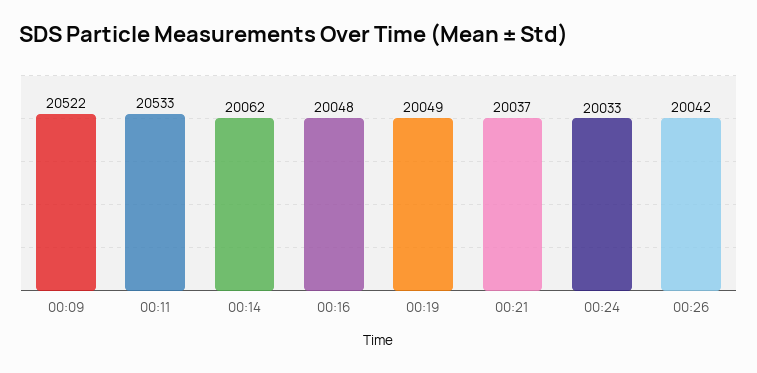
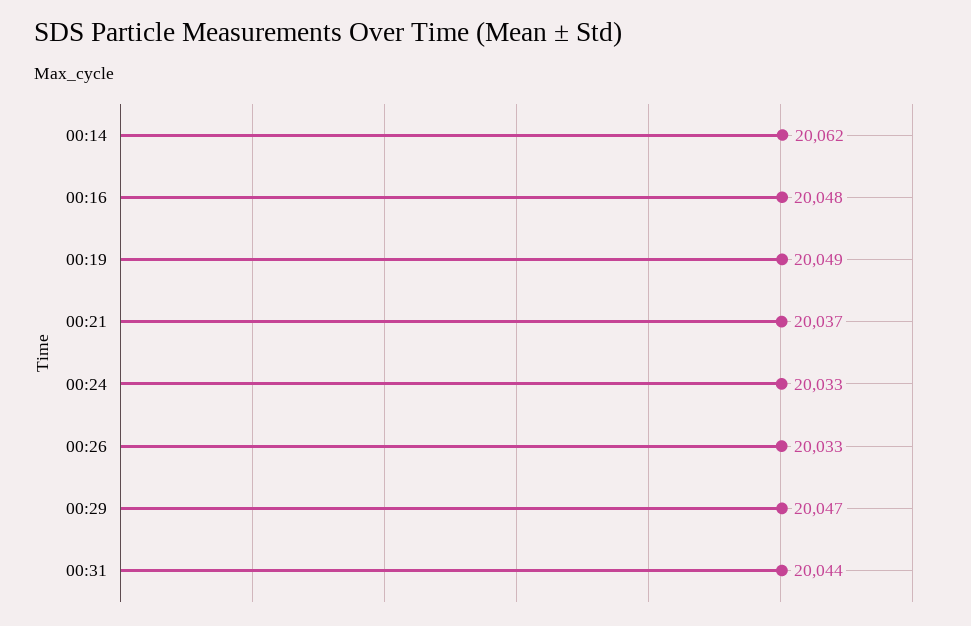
00:09: 20522 -> none
00:11: 20533 -> none
00:26: 20042 -> 20033
00:29: none -> 20047
00:31: none -> 20044

